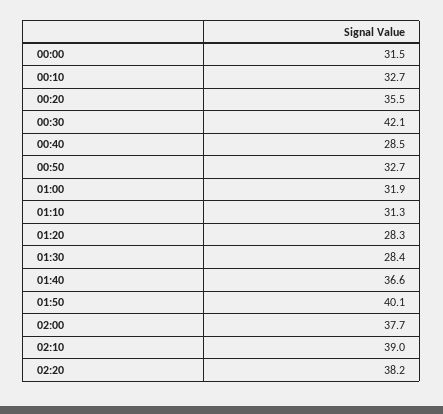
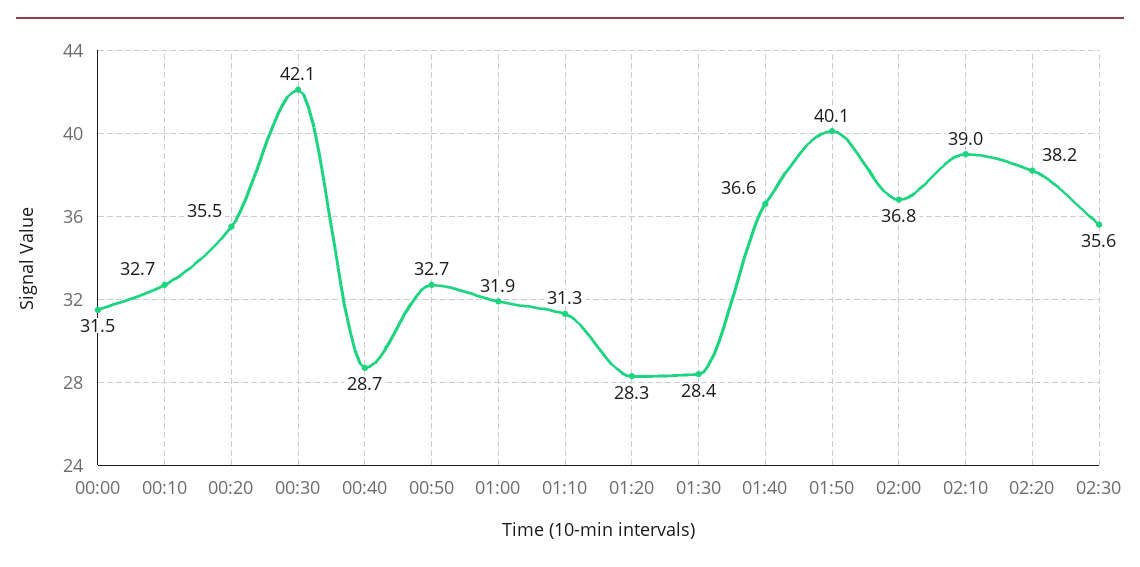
00:40: 28.5 -> 28.7
02:00: 37.7 -> 36.8
02:30: none -> 35.6

